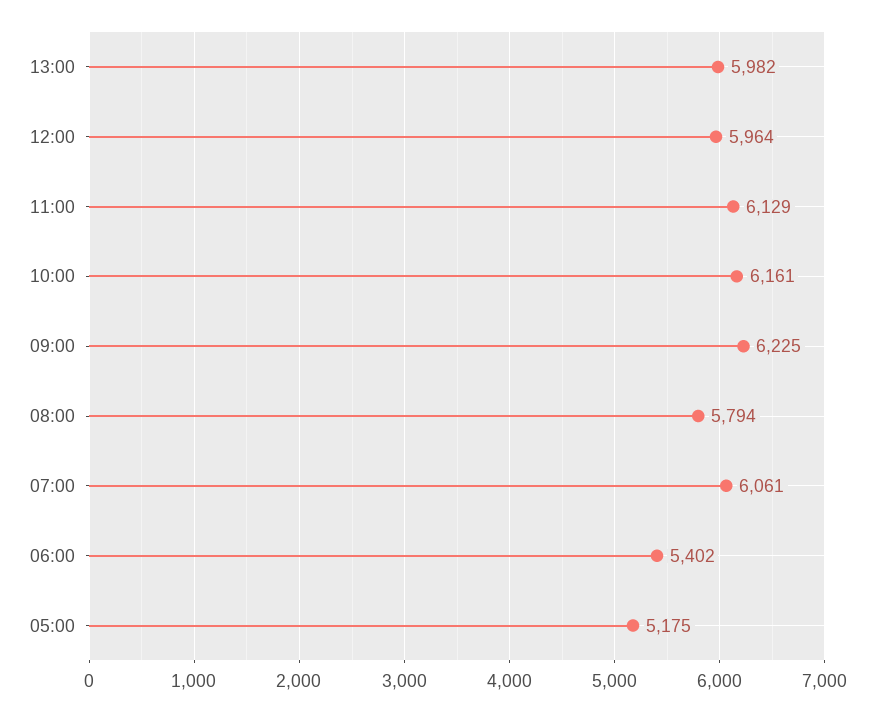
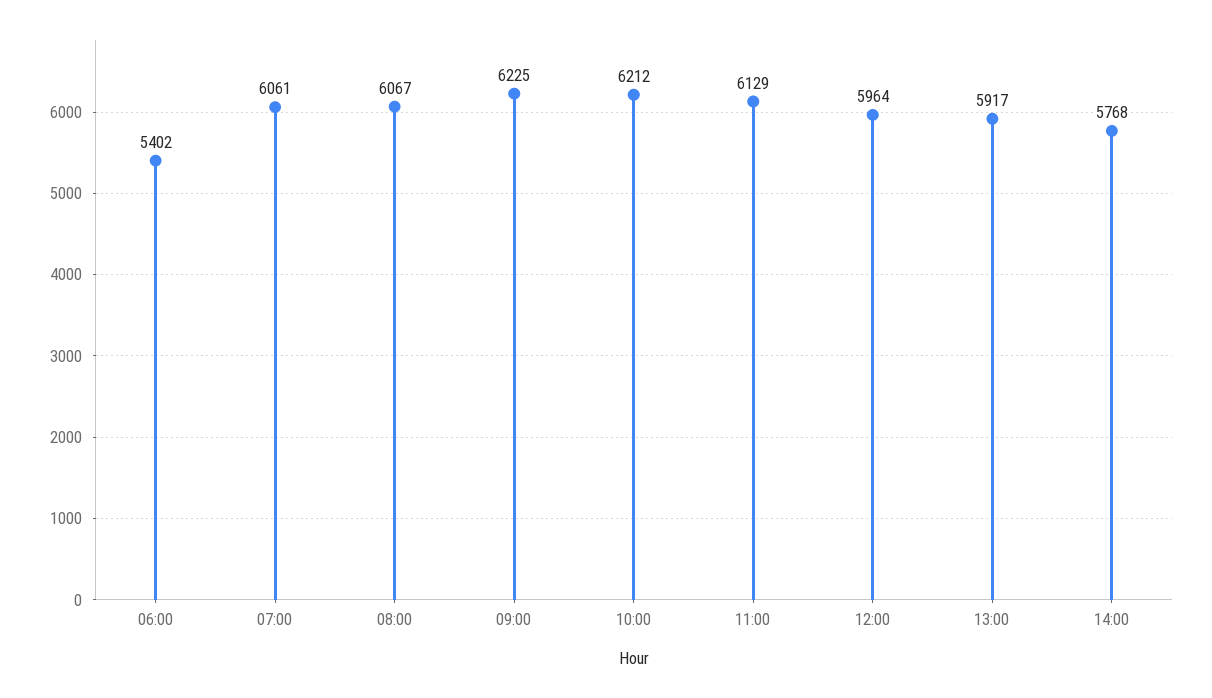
13:00: 5982 -> 5917
10:00: 6161 -> 6212
08:00: 5794 -> 6067
05:00: 5175 -> none
14:00: none -> 5768

